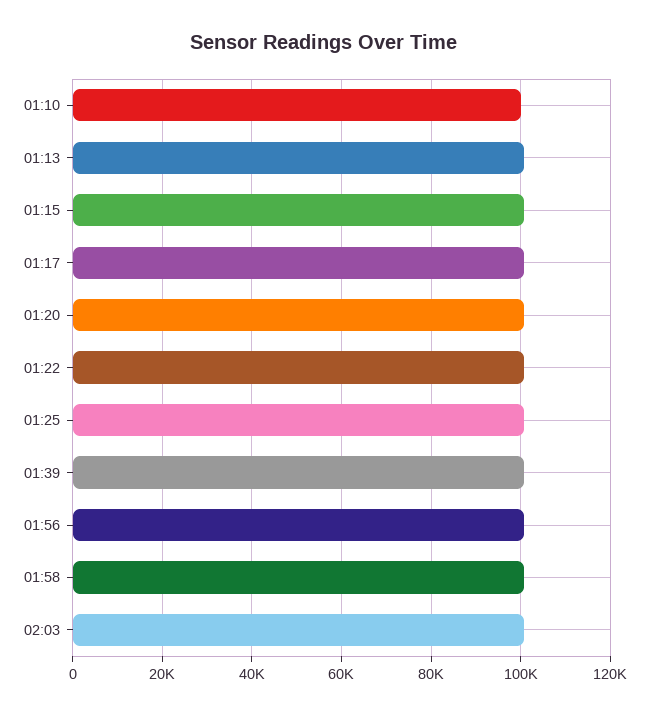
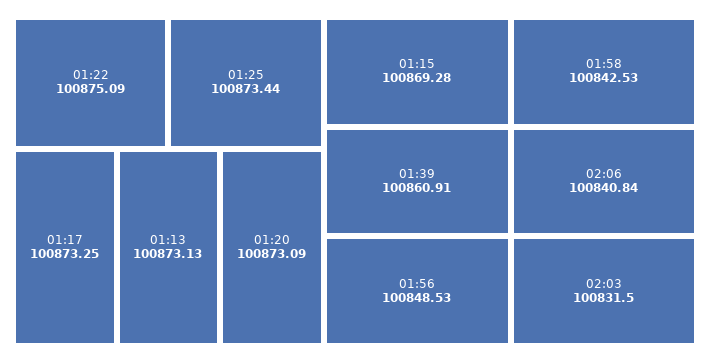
01:10: 100000 -> none
02:06: none -> 100840.84

